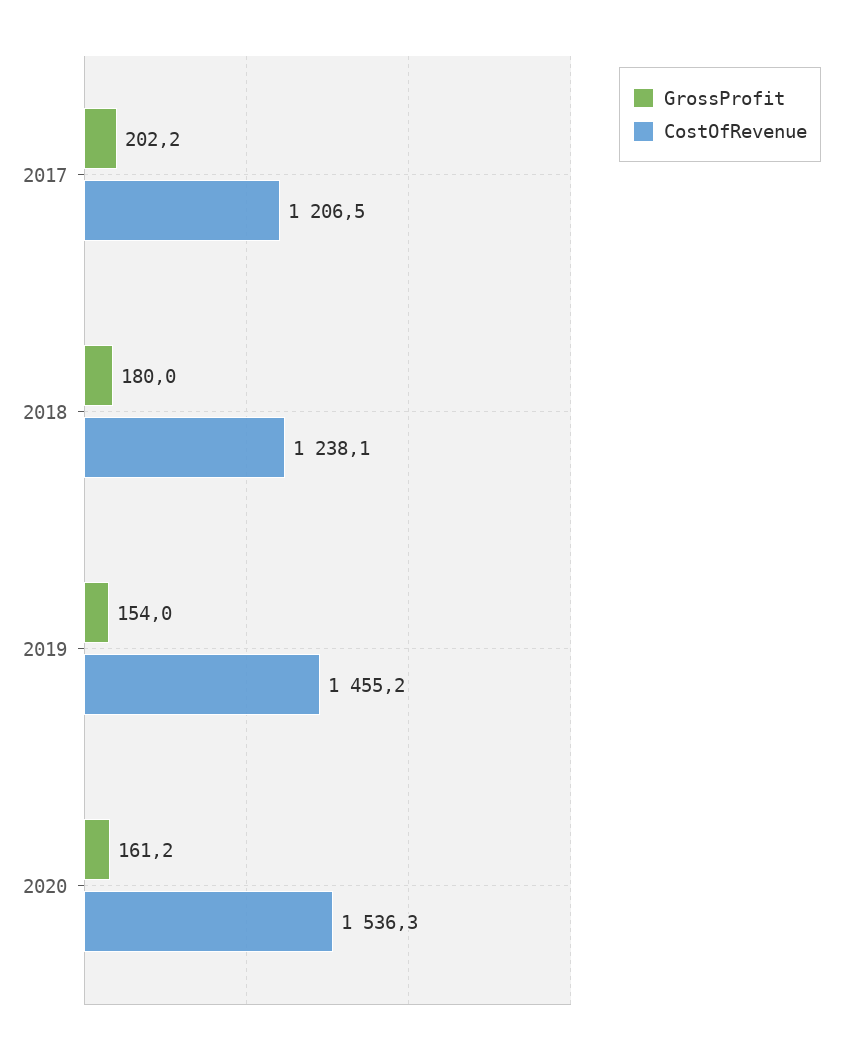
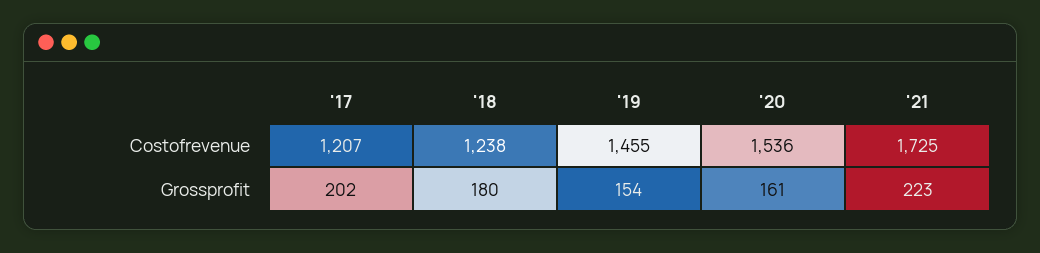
CostOfRevenue, '21: none -> 1725
GrossProfit, '21: none -> 223

